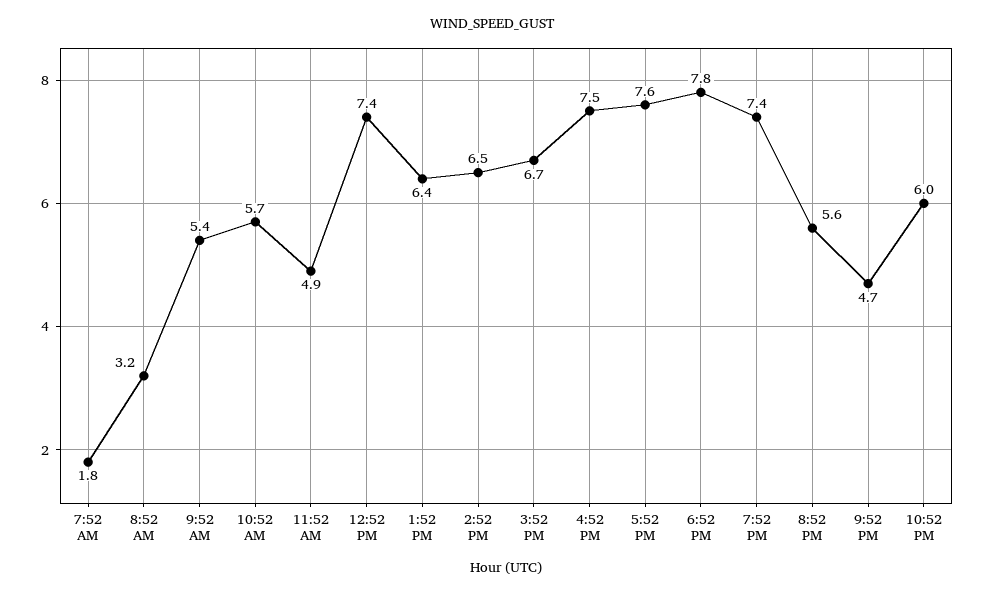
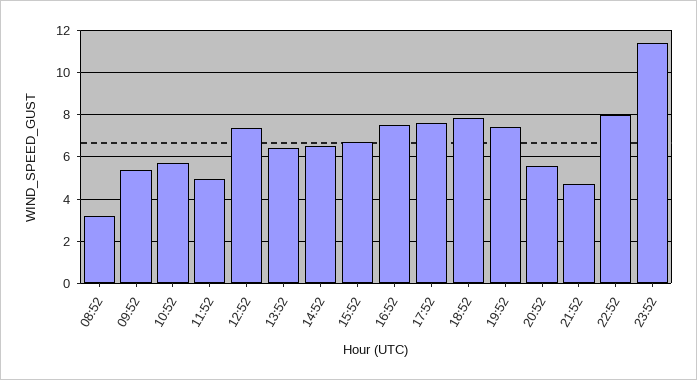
7:52 AM: 1.8 -> none
10:52 PM: 6 -> 8
23:52: none -> 11.5

